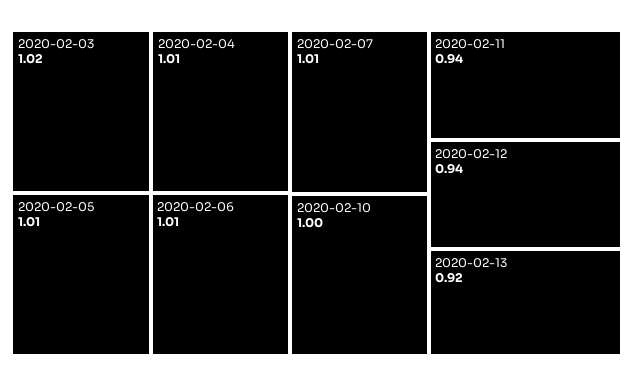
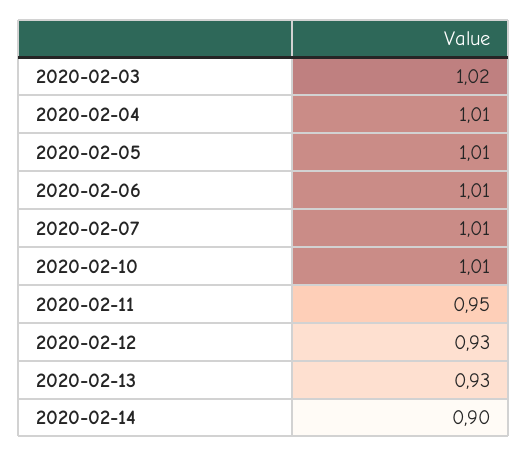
2020-02-10: 1 -> 1.01
2020-02-11: 0.94 -> 0.95
2020-02-12: 0.94 -> 0.93
2020-02-13: 0.92 -> 0.93
2020-02-14: none -> 0.9

